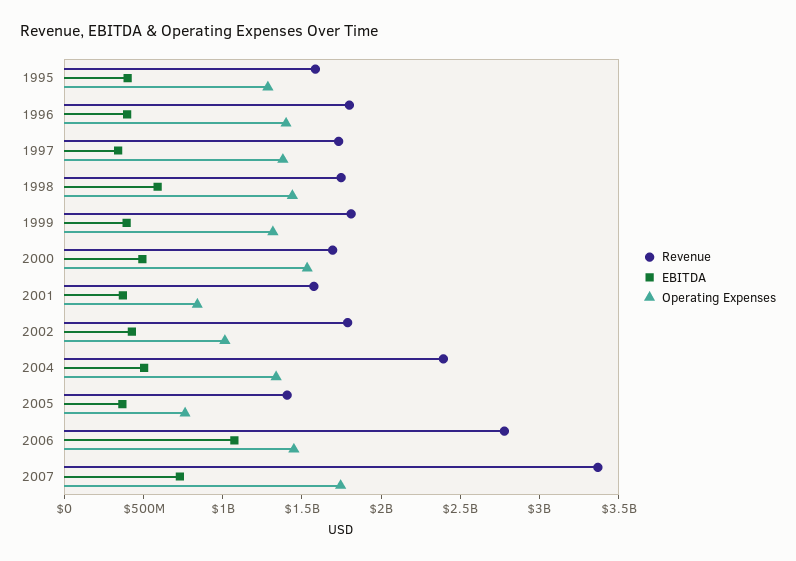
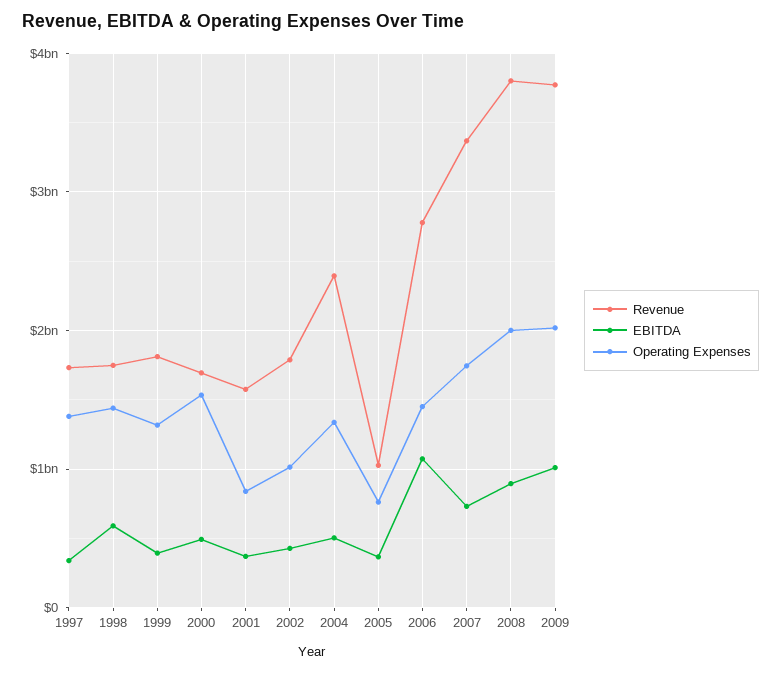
Revenue, 1995: 1600000000 -> none
EBITDA, 1995: 400000000 -> none
Operating Expenses, 1995: 1300000000 -> none
Revenue, 1996: 1800000000 -> none
EBITDA, 1996: 400000000 -> none
Operating Expenses, 1996: 1400000000 -> none
Revenue, 2005: 1400000000 -> 1000000000
Revenue, 2008: none -> 3800000000
EBITDA, 2008: none -> 900000000
Operating Expenses, 2008: none -> 2000000000
Revenue, 2009: none -> 3800000000
EBITDA, 2009: none -> 1000000000
Operating Expenses, 2009: none -> 2000000000

